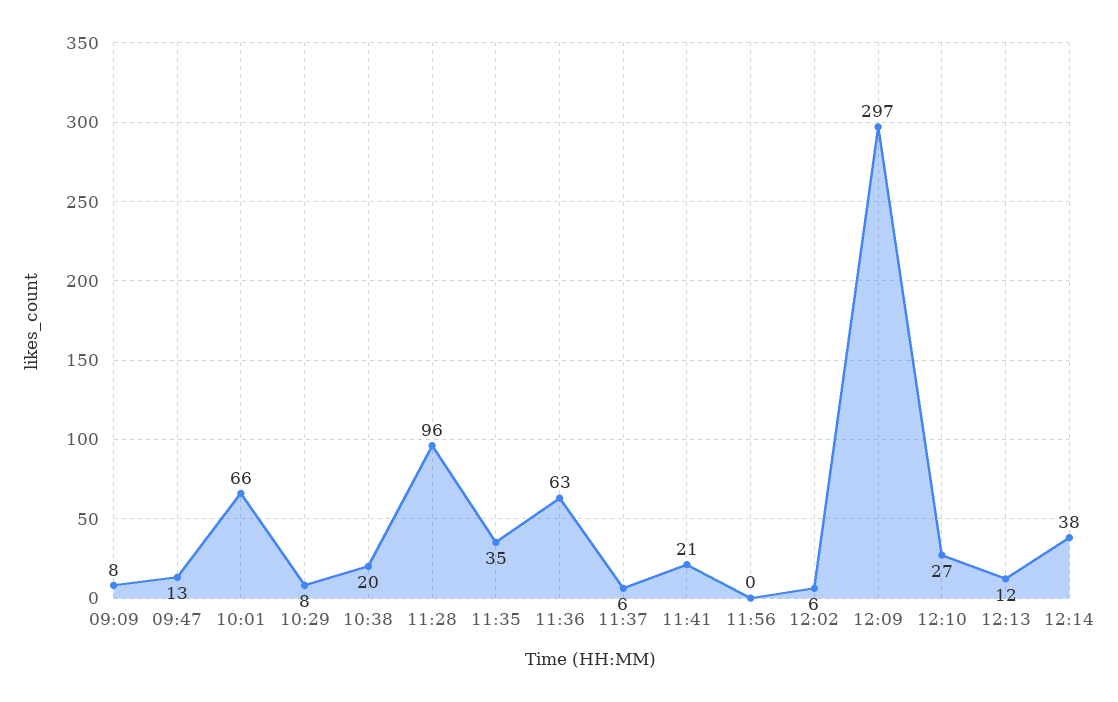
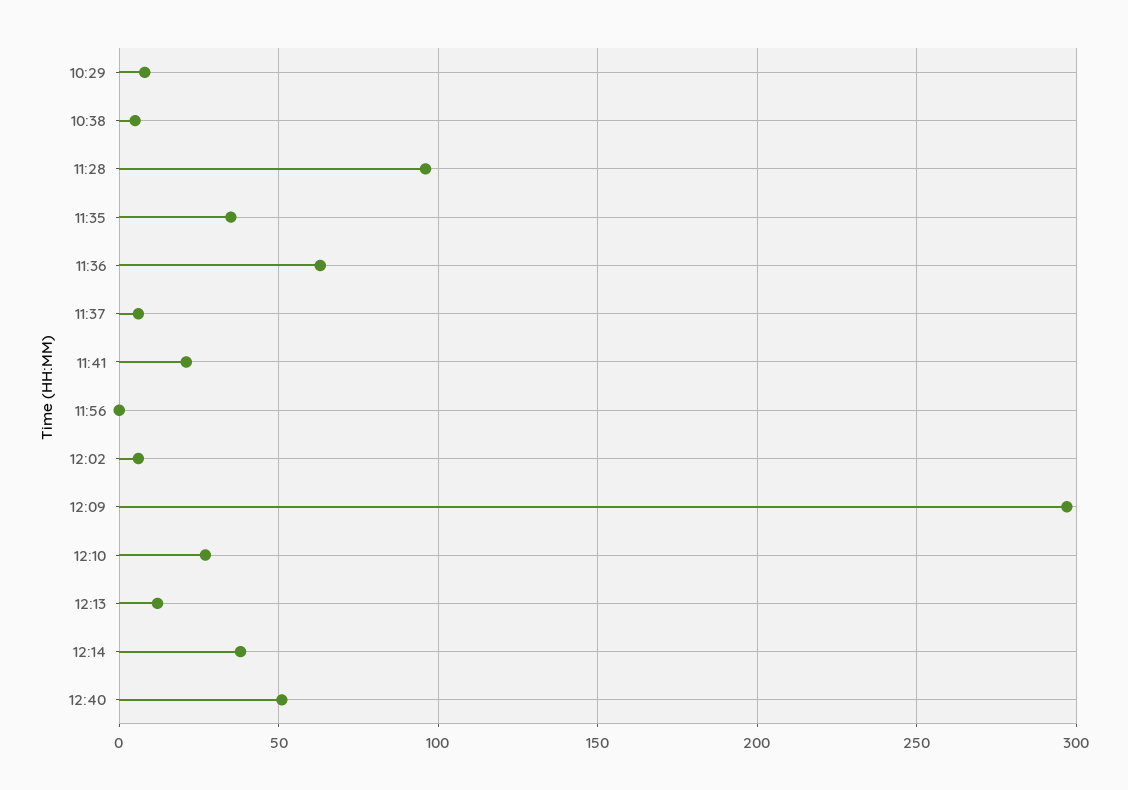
09:09: 8 -> none
09:47: 13 -> none
10:01: 66 -> none
10:38: 20 -> 5
12:40: none -> 50

